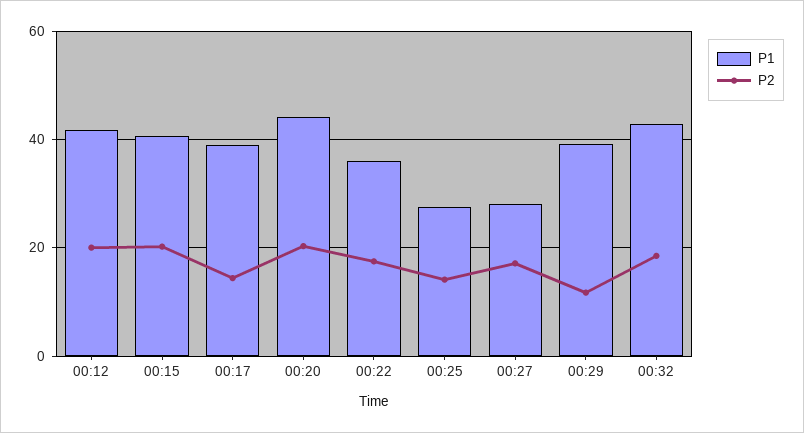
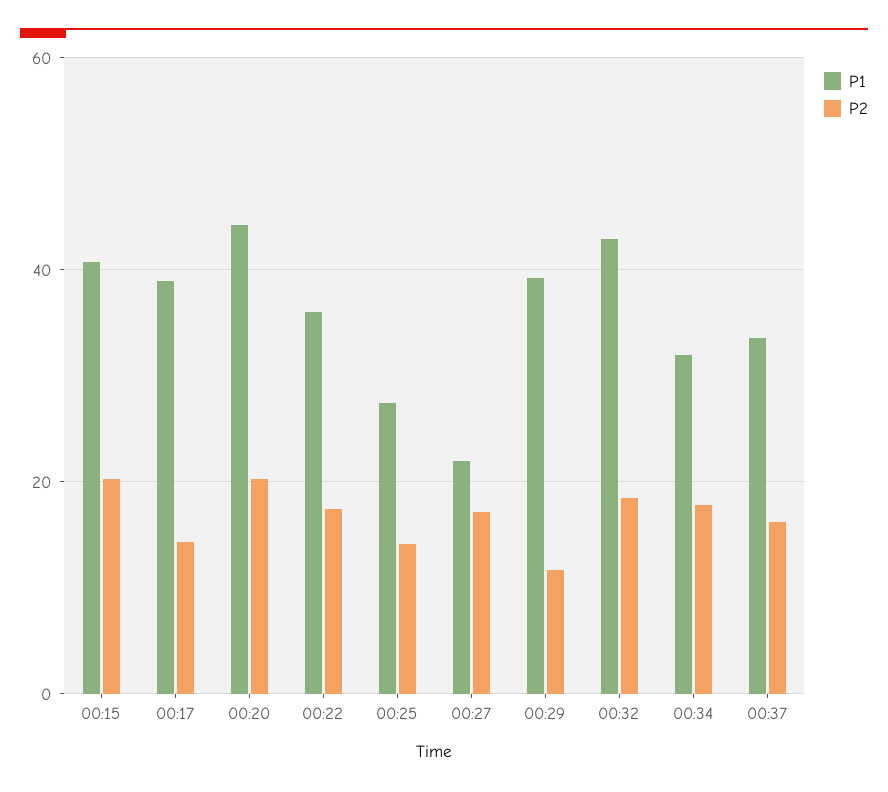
P1, 00:12: 42 -> none
P2, 00:12: 20 -> none
P1, 00:27: 28 -> 22
P1, 00:34: none -> 32
P2, 00:34: none -> 18
P1, 00:37: none -> 34
P2, 00:37: none -> 16

